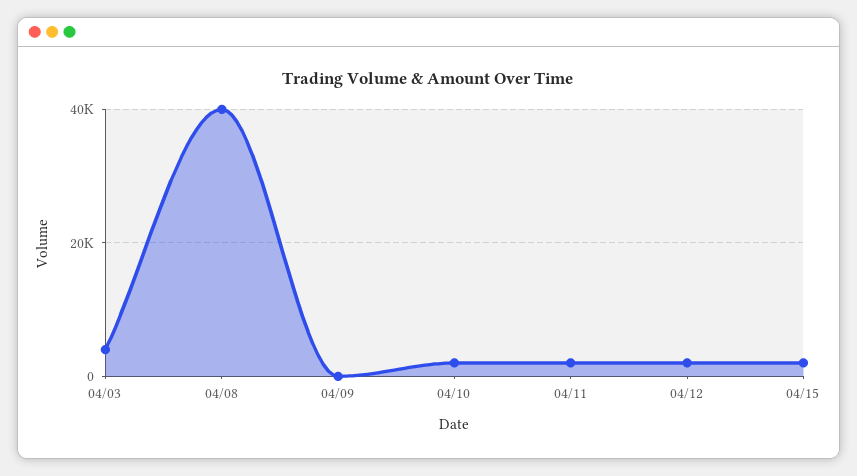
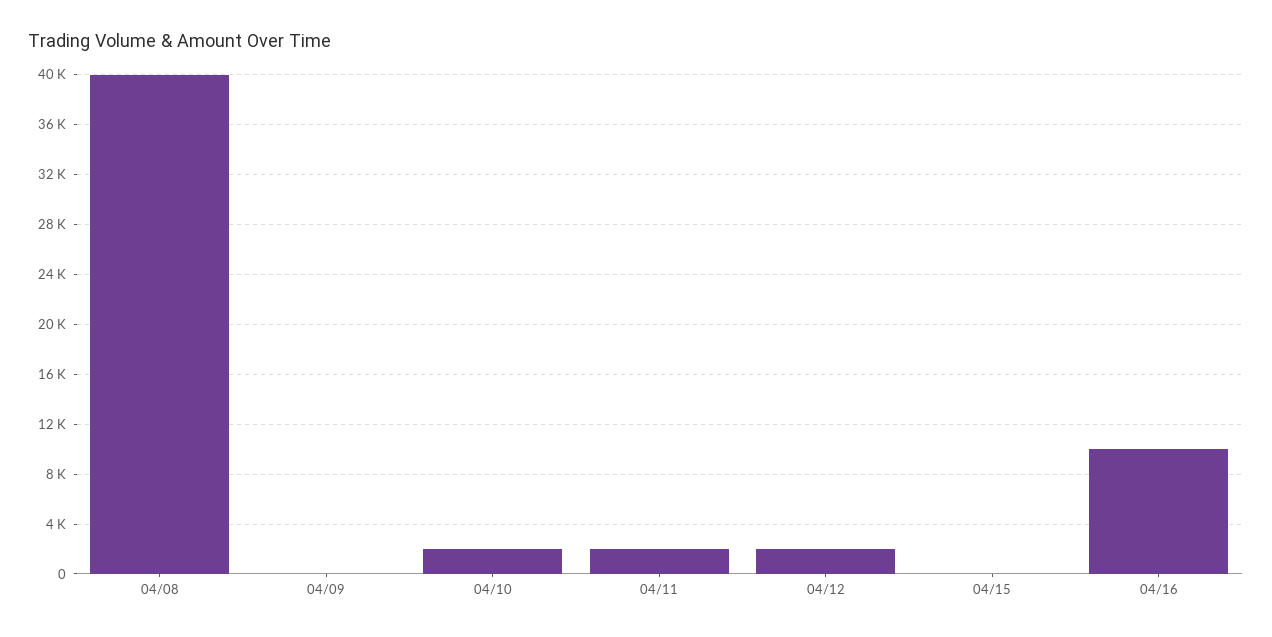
04/03: 4000 -> none
04/15: 2000 -> 0
04/16: none -> 10000

